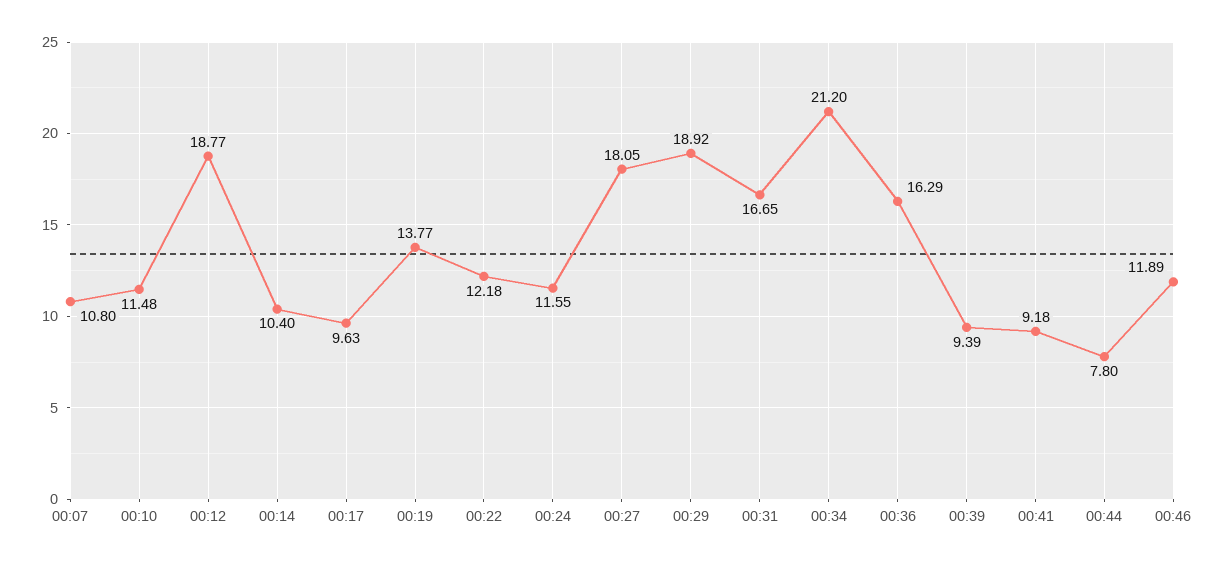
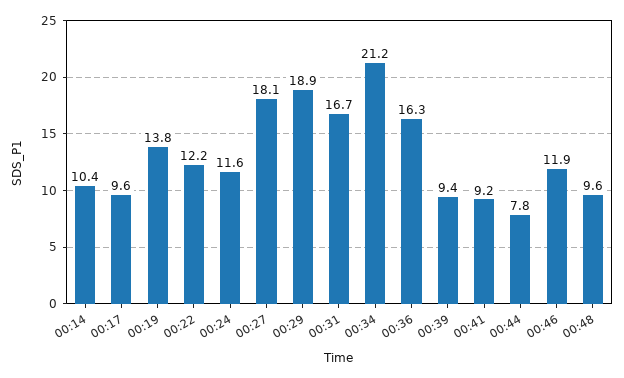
00:07: 10.8 -> none
00:10: 11.48 -> none
00:12: 18.77 -> none
00:48: none -> 9.6

